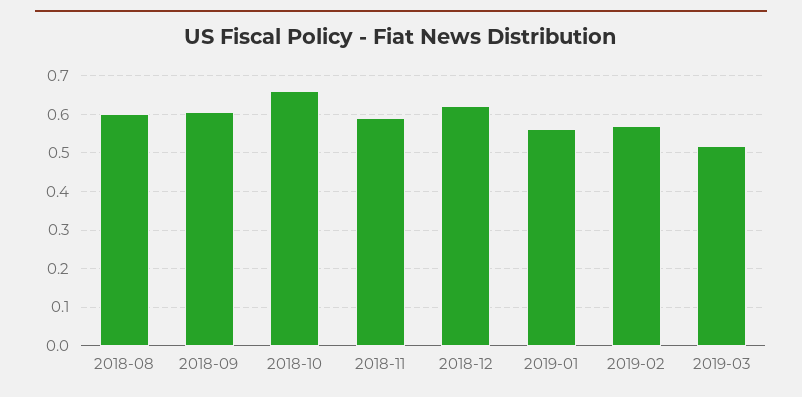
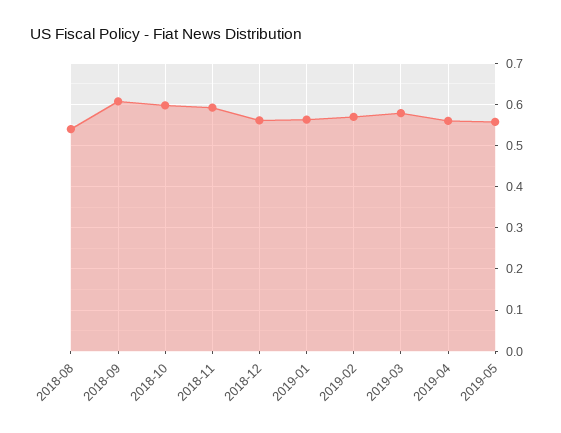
2018-08: 0.6 -> 0.54
2018-10: 0.66 -> 0.6
2018-12: 0.62 -> 0.56
2019-03: 0.52 -> 0.58
2019-04: none -> 0.56
2019-05: none -> 0.56

